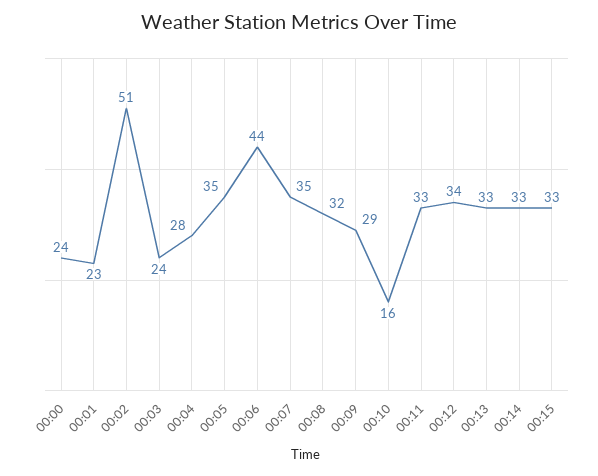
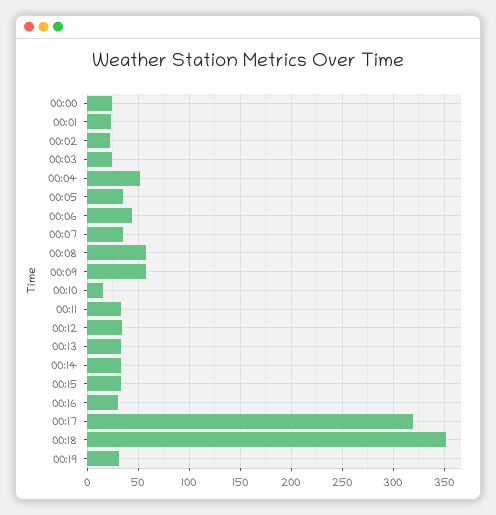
00:02: 51 -> 20
00:04: 28 -> 50
00:08: 32 -> 60
00:09: 29 -> 60
00:16: none -> 30
00:17: none -> 320
00:18: none -> 350
00:19: none -> 30

